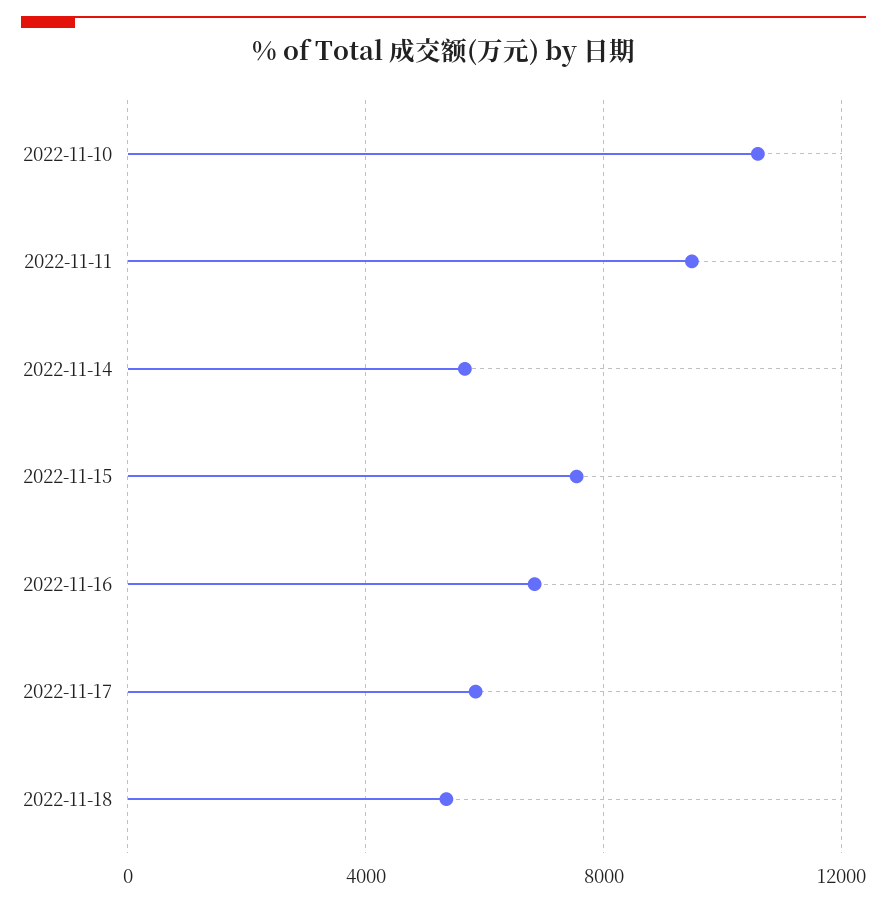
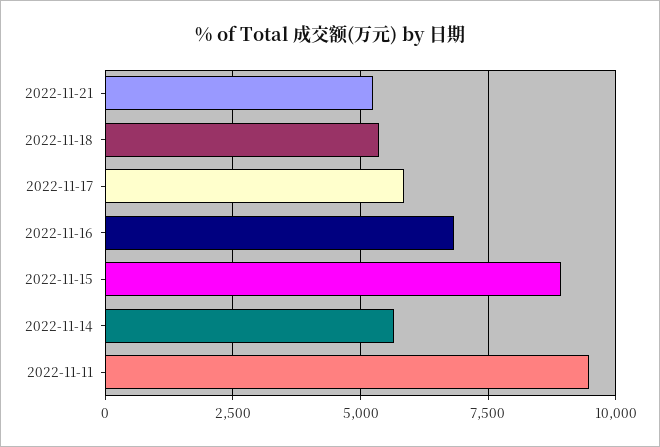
2022-11-10: 10500 -> none
2022-11-15: 7500 -> 9000
2022-11-21: none -> 5250

